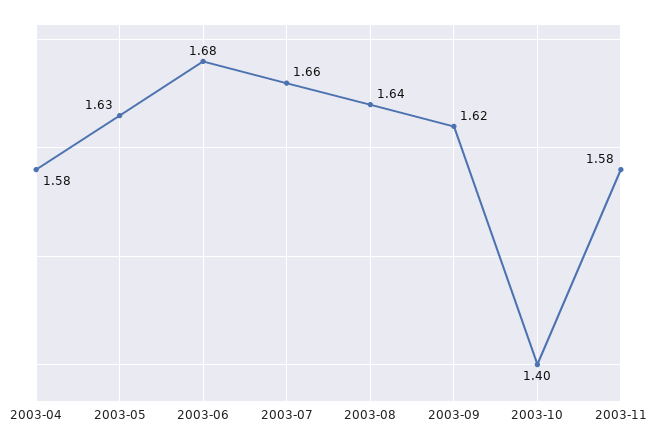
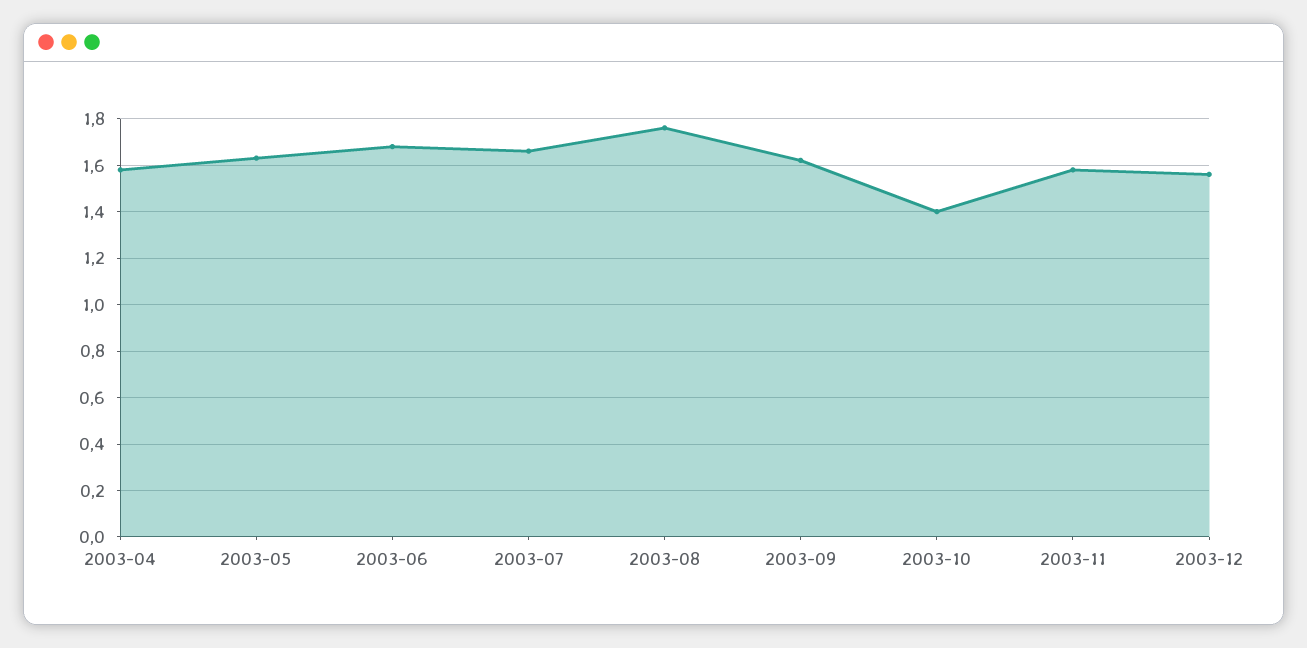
2003-08: 1.64 -> 1.75
2003-12: none -> 1.55

